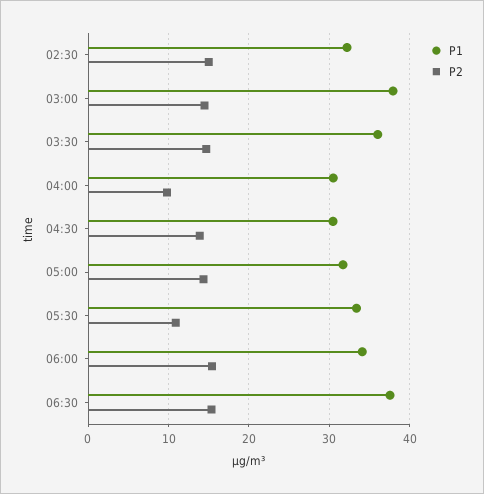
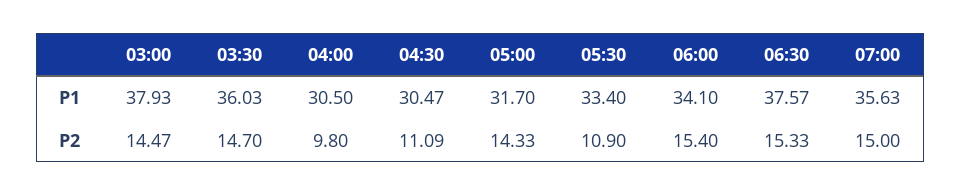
P1, 02:30: 32 -> none
P2, 02:30: 15 -> none
P2, 04:30: 14 -> 11.09
P1, 07:00: none -> 35.63
P2, 07:00: none -> 15

